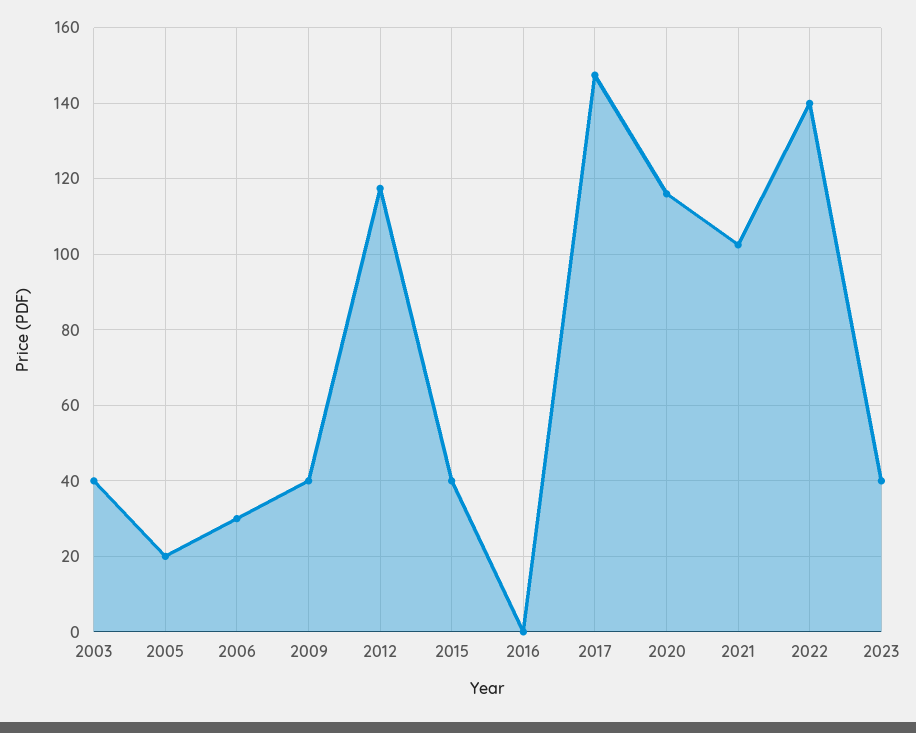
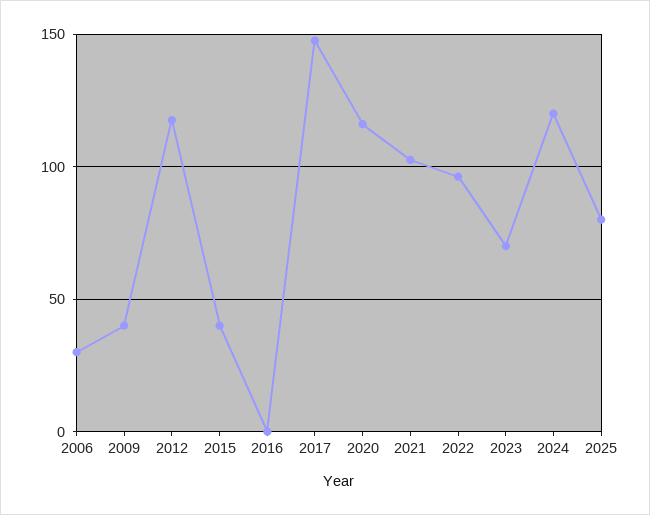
2003: 40 -> none
2005: 20 -> none
2022: 140 -> 95
2023: 40 -> 70
2024: none -> 120
2025: none -> 80

